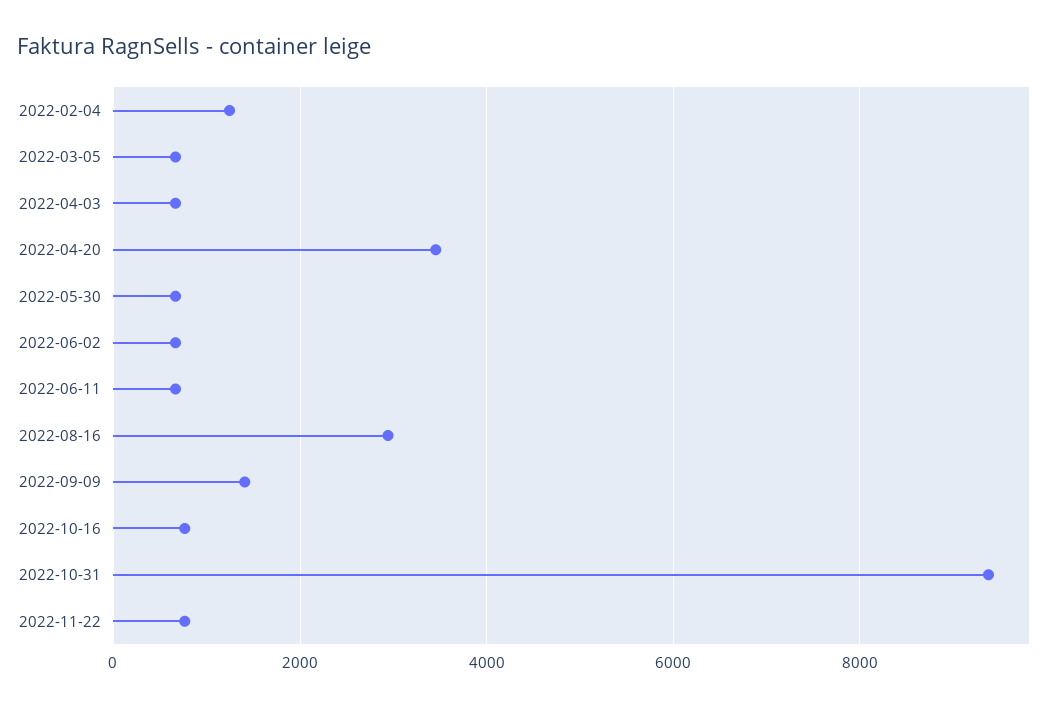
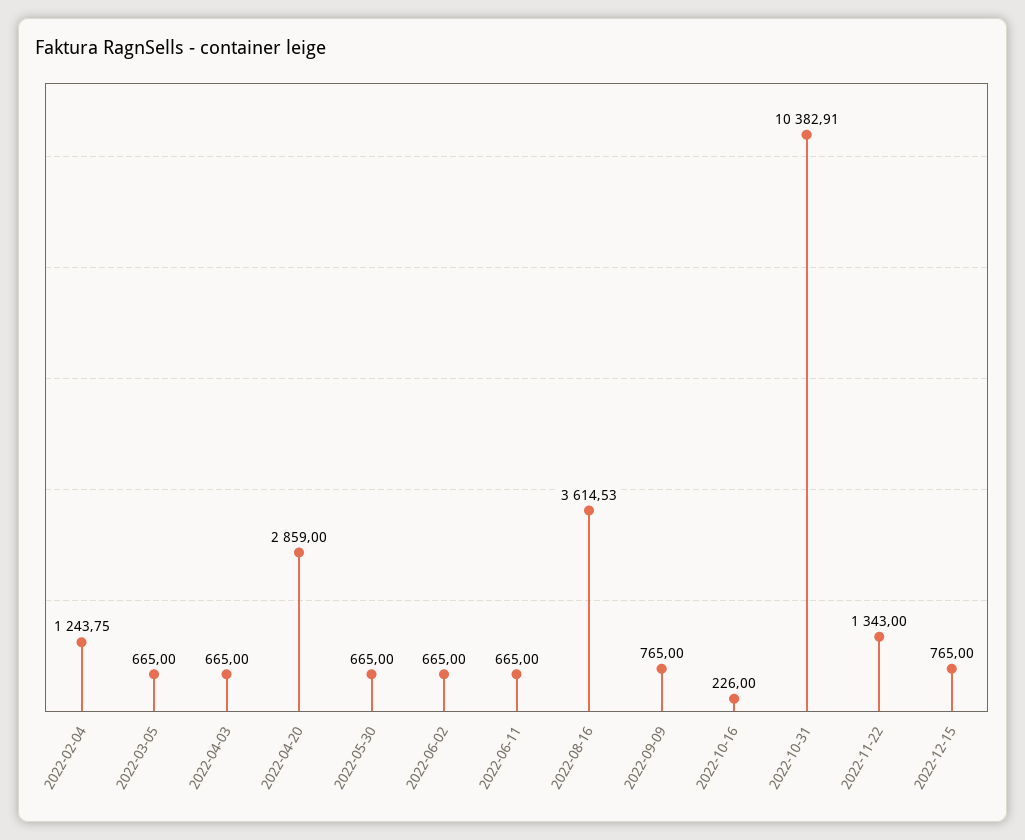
2022-04-20: 3400 -> 2859
2022-08-16: 3000 -> 3614.53
2022-09-09: 1400 -> 765
2022-10-16: 800 -> 226
2022-10-31: 9400 -> 10382.91
2022-11-22: 800 -> 1343
2022-12-15: none -> 765

